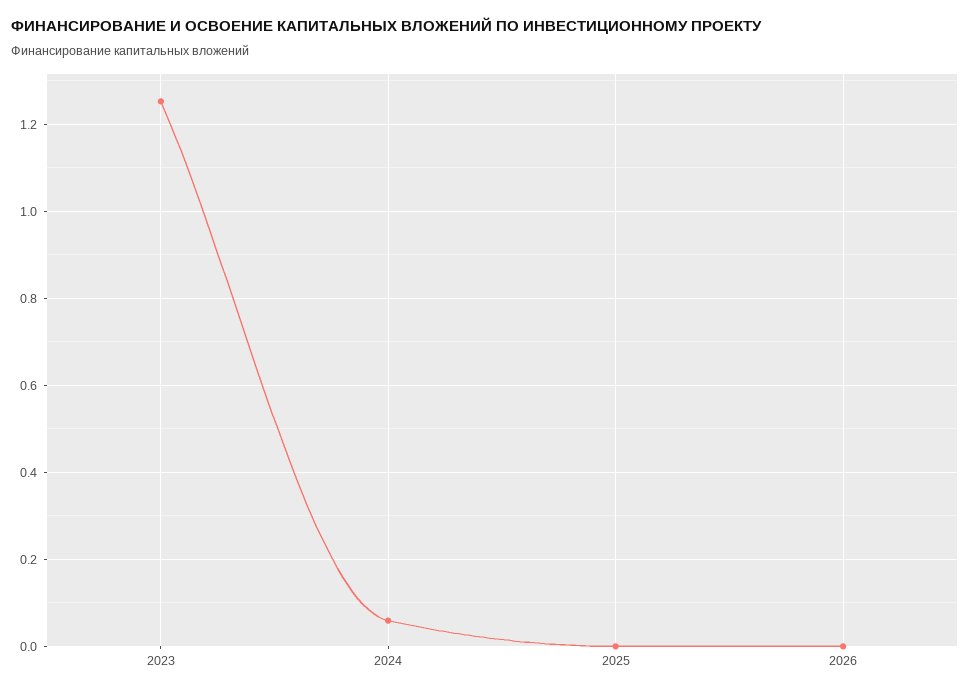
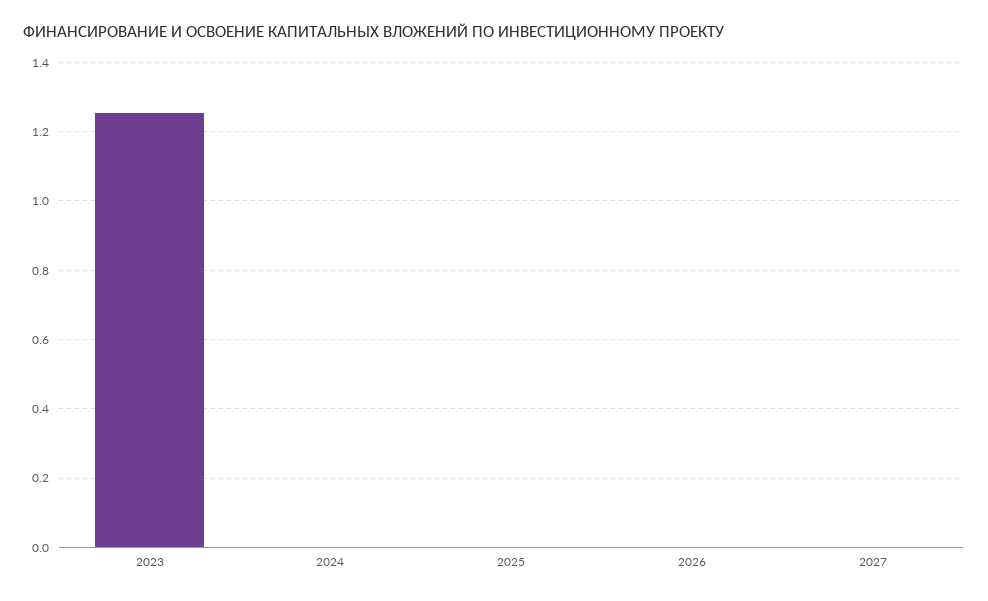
2024: 0.06 -> 0
2027: none -> 0

